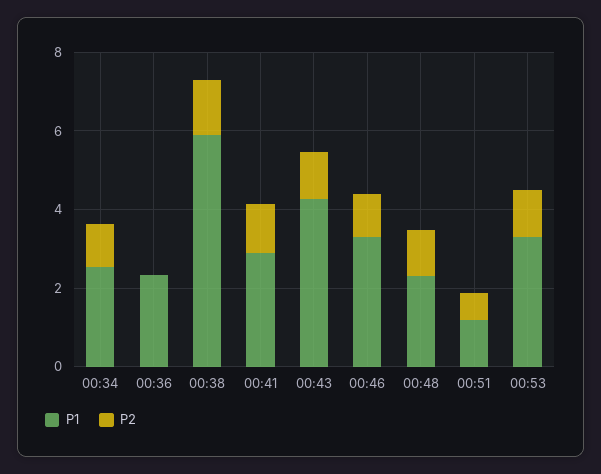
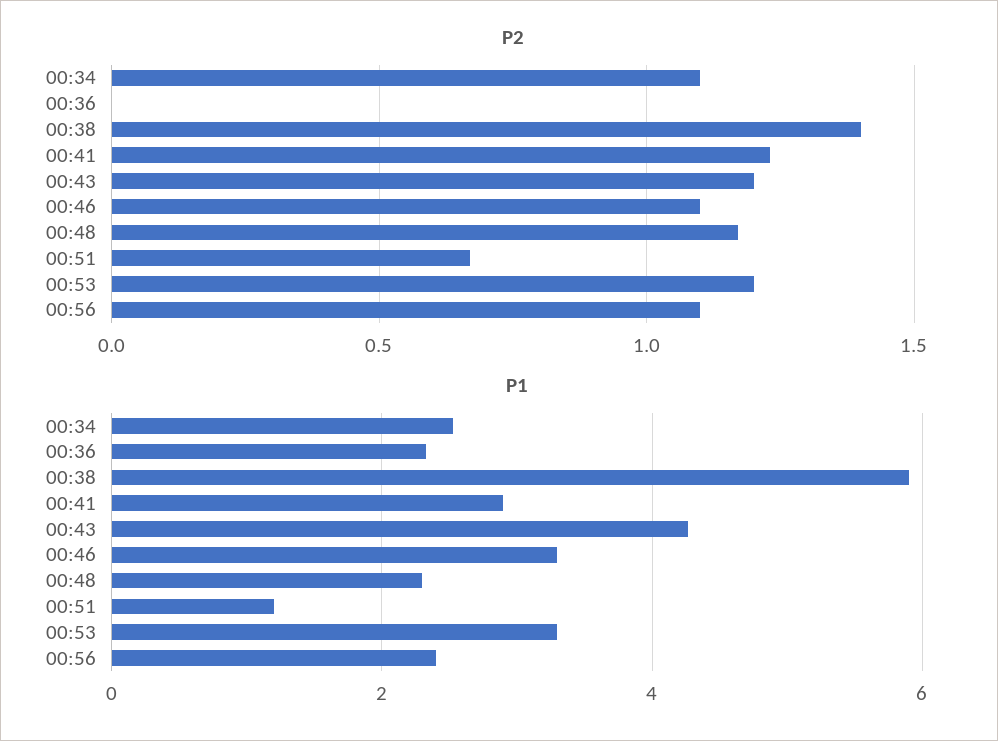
P2, 00:56: none -> 1.1
P1, 00:56: none -> 2.4

